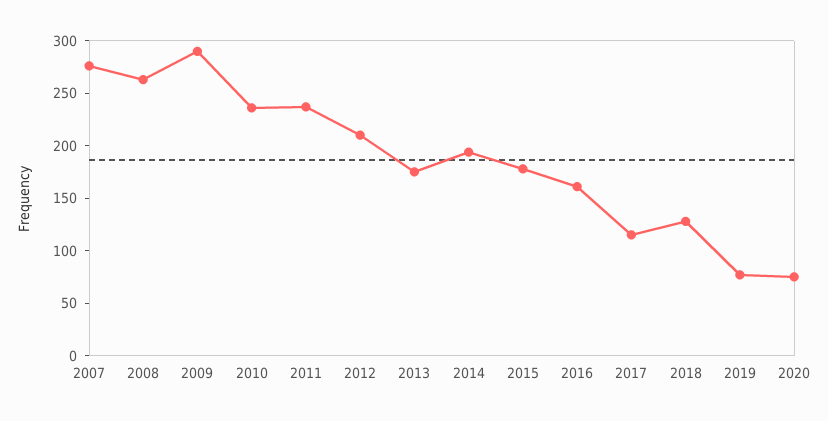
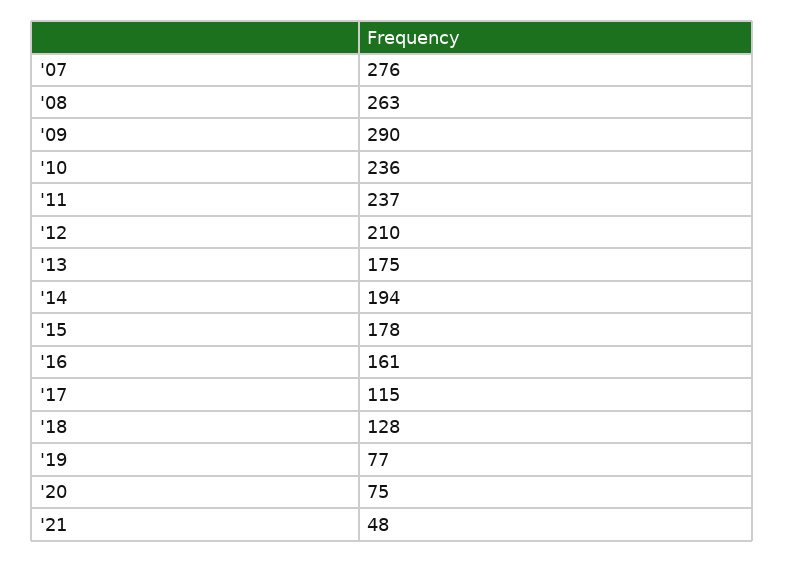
'21: none -> 48

